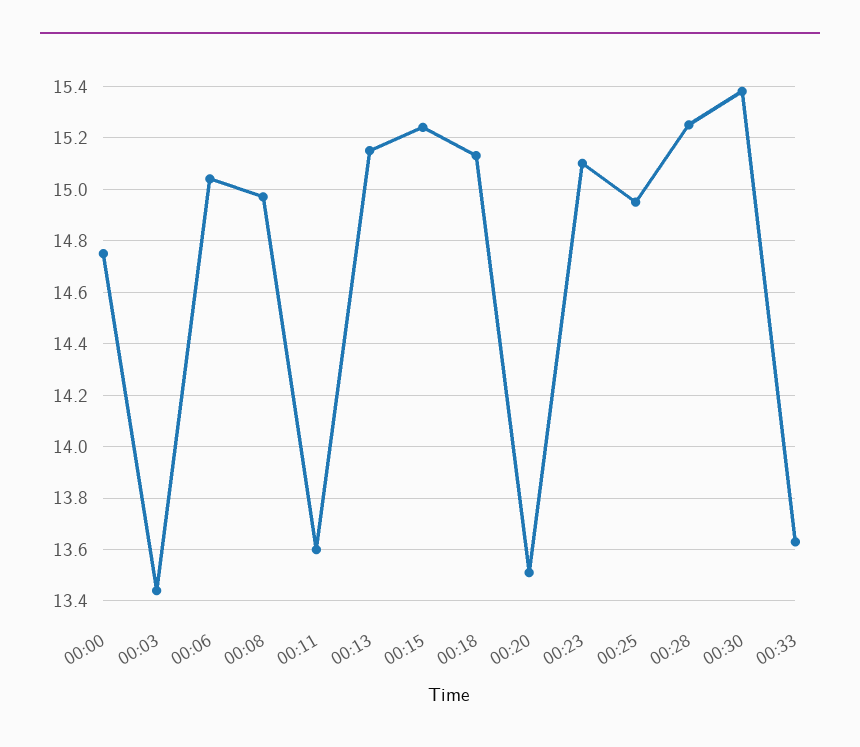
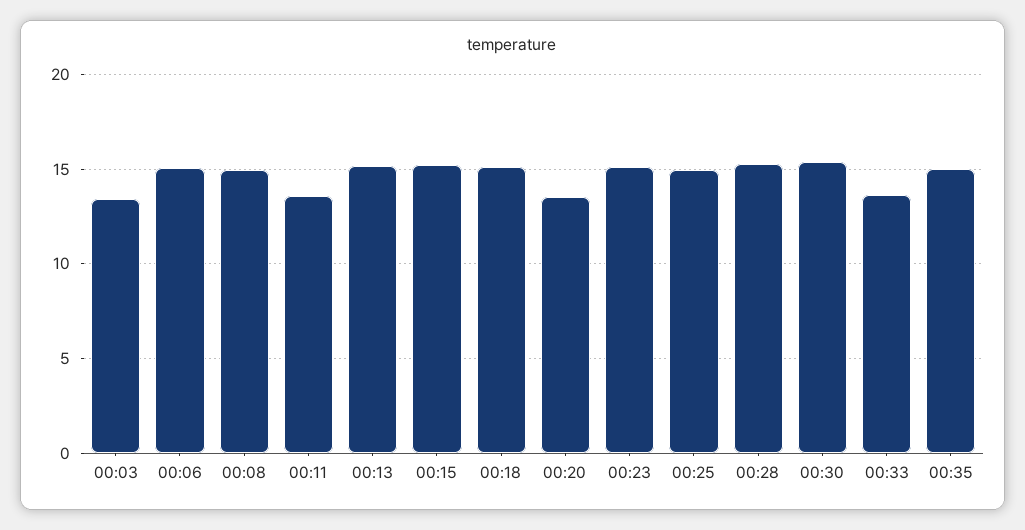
00:00: 14.75 -> none
00:35: none -> 15

